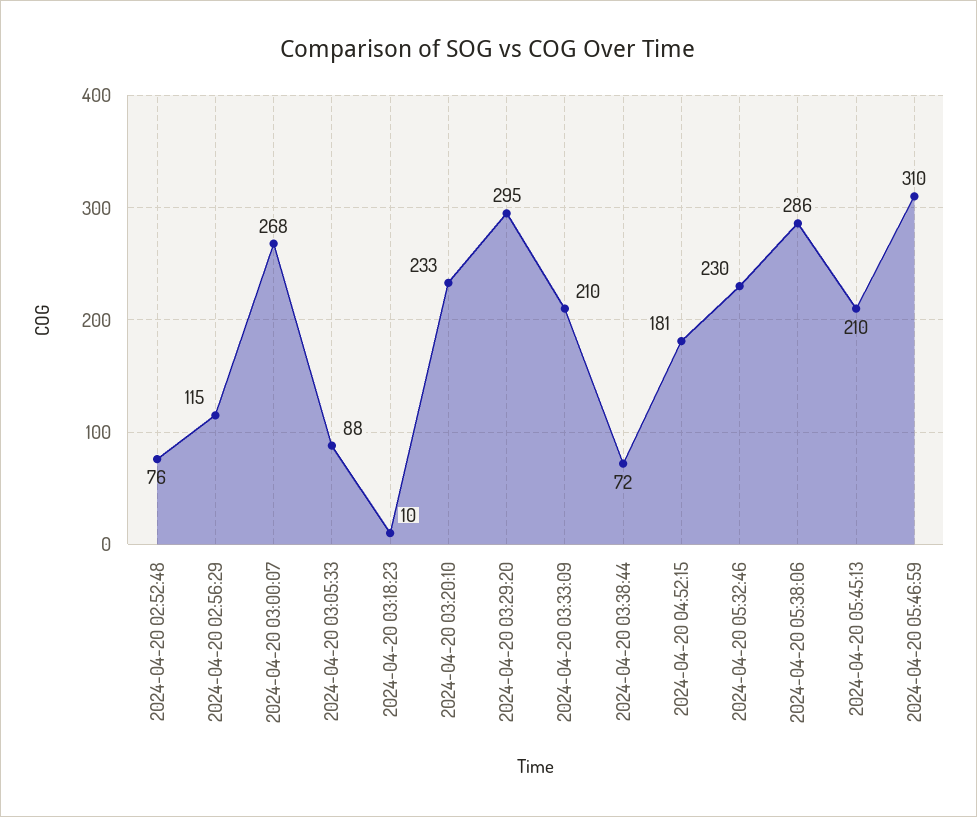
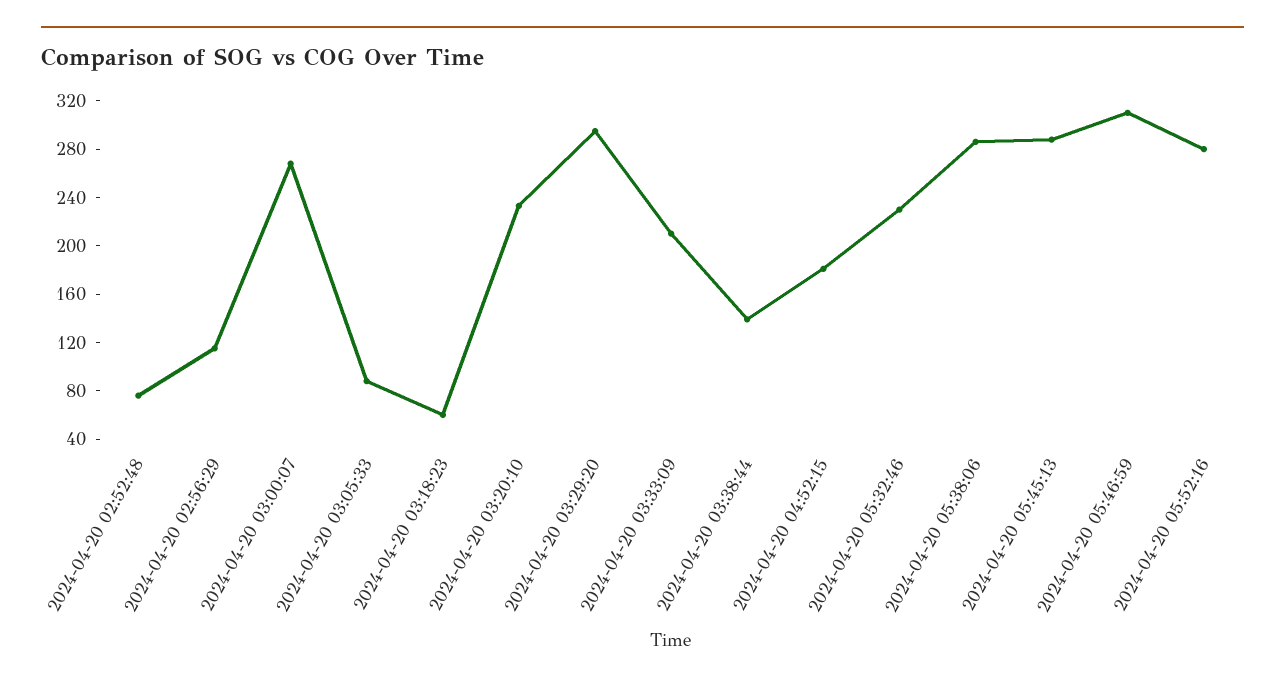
2024-04-20 03:18:23: 10 -> 60
2024-04-20 03:38:44: 72 -> 140
2024-04-20 05:45:13: 210 -> 290
2024-04-20 05:52:16: none -> 280

